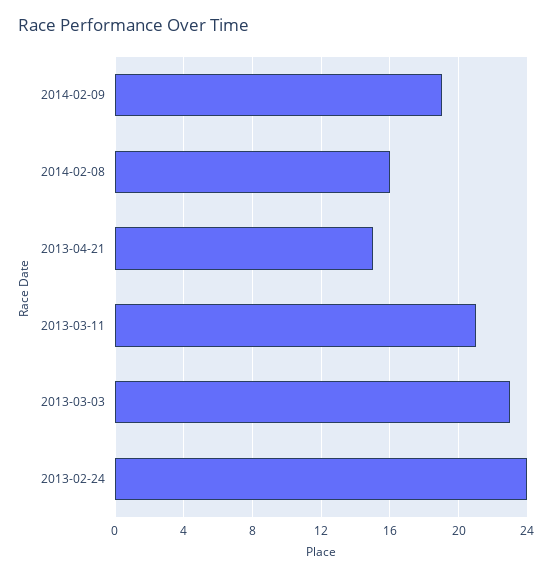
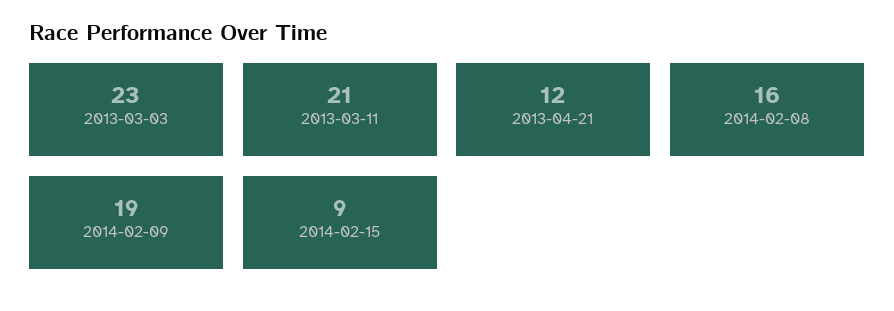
2013-04-21: 15 -> 12
2013-02-24: 24 -> none
2014-02-15: none -> 9

